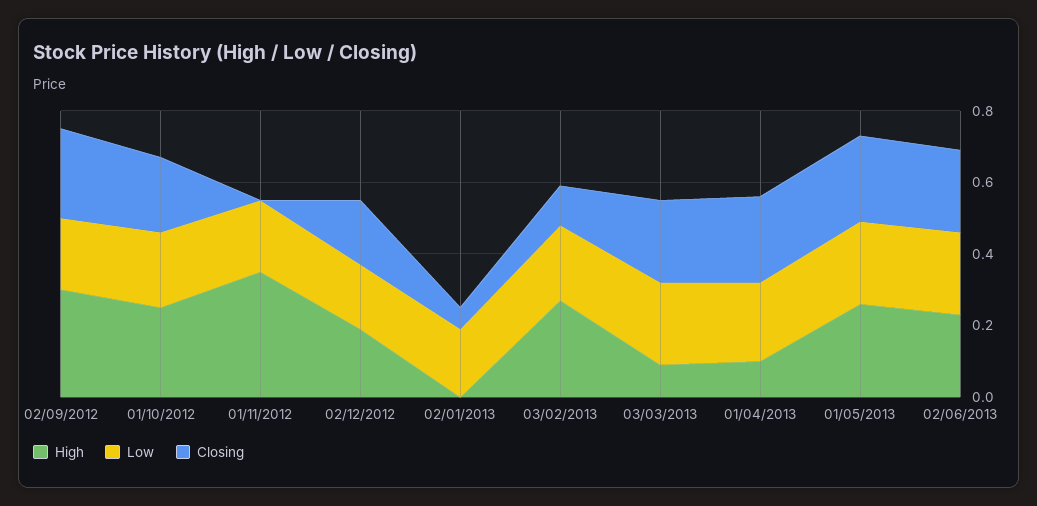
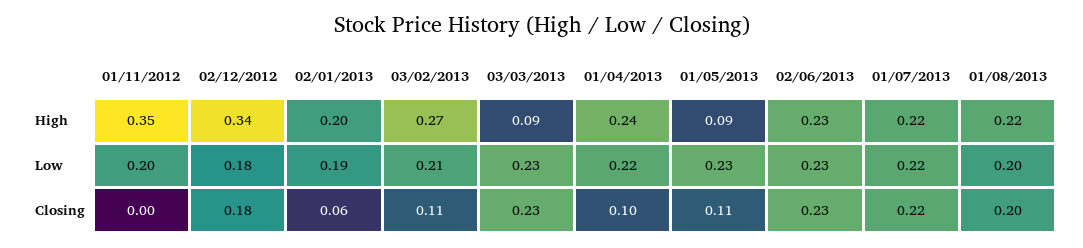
High, 02/09/2012: 0.3 -> none
Low, 02/09/2012: 0.2 -> none
Closing, 02/09/2012: 0.25 -> none
High, 01/10/2012: 0.25 -> none
Low, 01/10/2012: 0.2 -> none
Closing, 01/10/2012: 0.2 -> none
High, 02/12/2012: 0.2 -> 0.34
High, 02/01/2013: 0 -> 0.2
High, 01/04/2013: 0.1 -> 0.24
Closing, 01/04/2013: 0.25 -> 0.1
High, 01/05/2013: 0.25 -> 0.09
Closing, 01/05/2013: 0.25 -> 0.11
High, 01/07/2013: none -> 0.22
High, 01/08/2013: none -> 0.22
Low, 01/07/2013: none -> 0.22
Low, 01/08/2013: none -> 0.2
Closing, 01/07/2013: none -> 0.22
Closing, 01/08/2013: none -> 0.2

